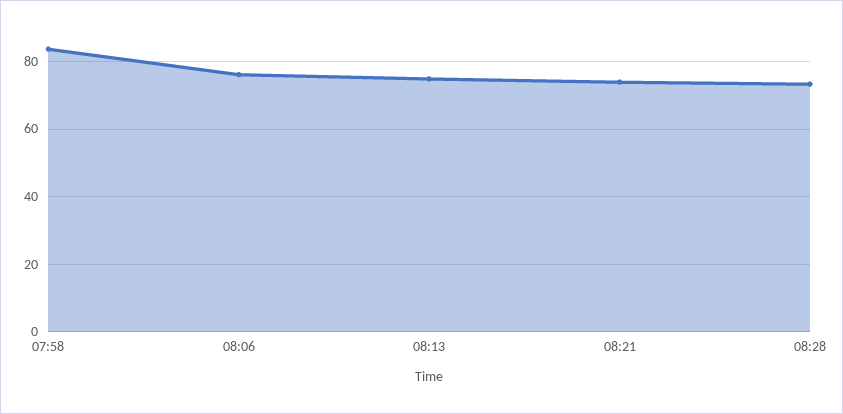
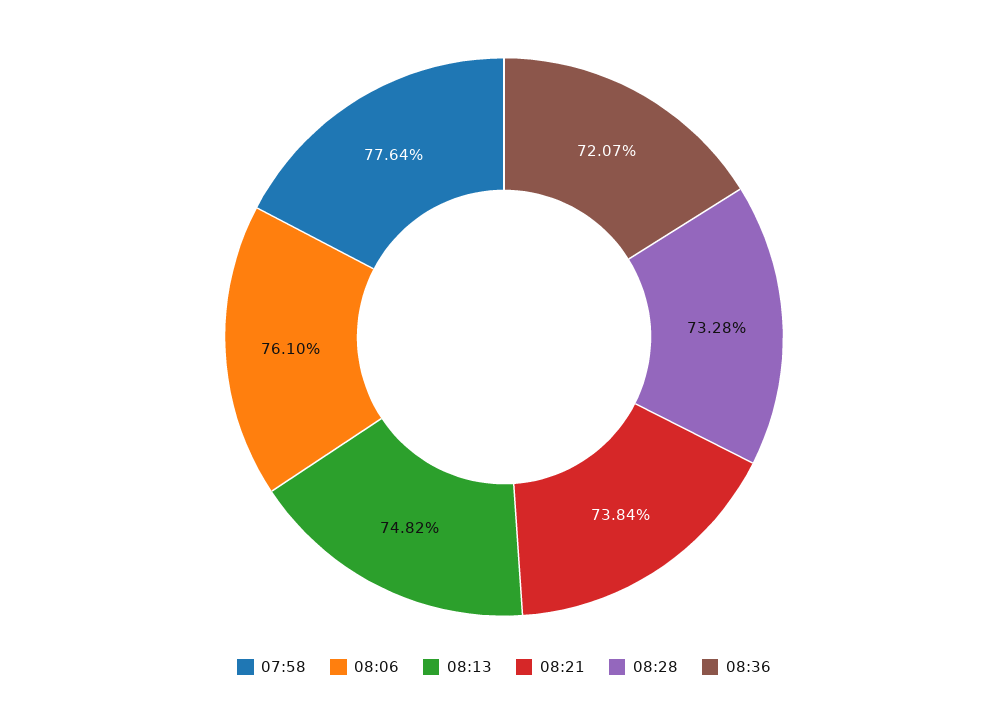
07:58: 84 -> 77.64
08:36: none -> 72.07

